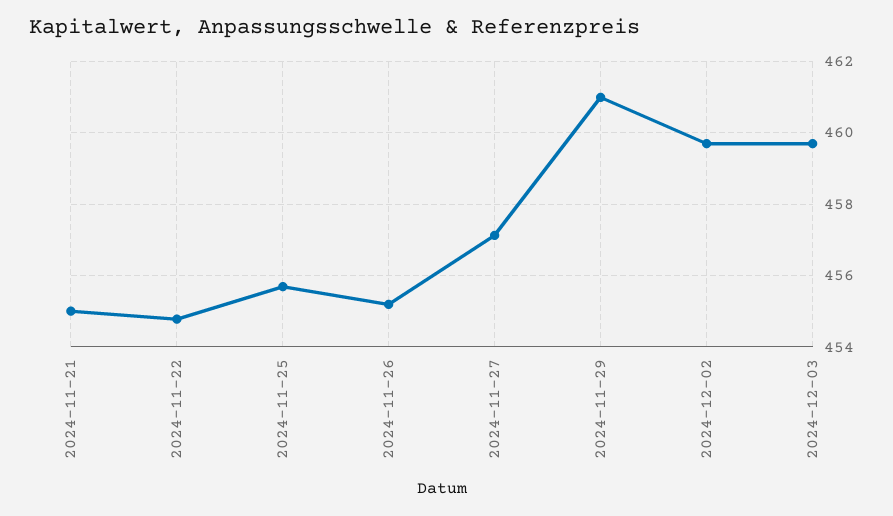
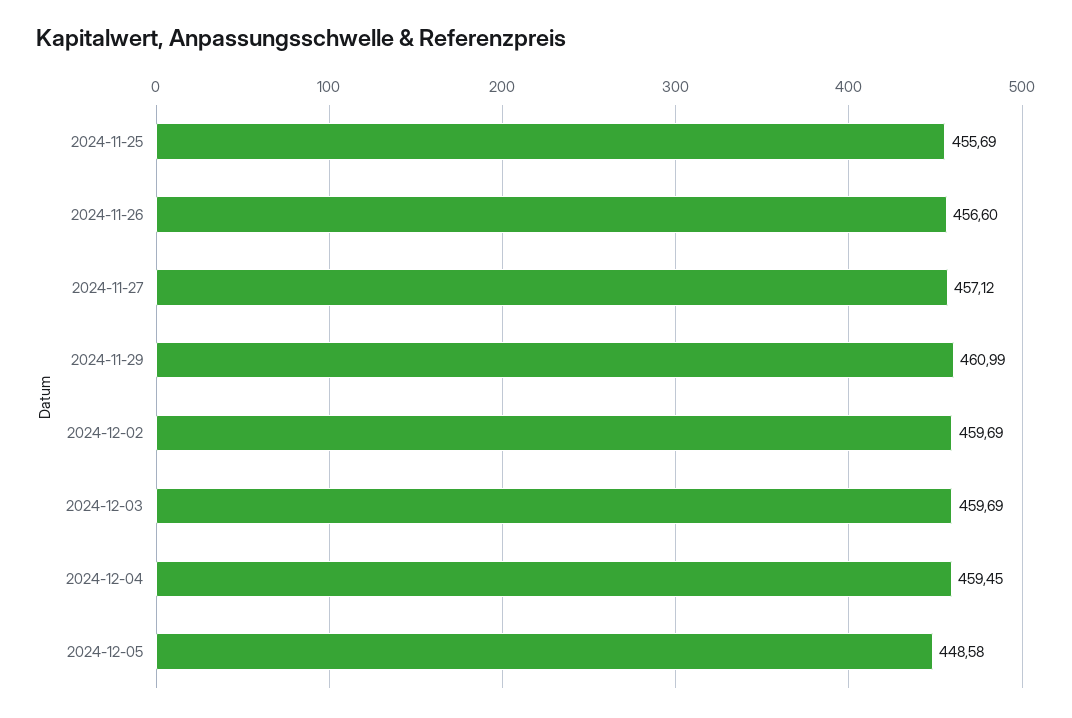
2024-11-21: 455 -> none
2024-11-22: 454.8 -> none
2024-11-26: 455.2 -> 456.6
2024-12-04: none -> 459.45
2024-12-05: none -> 448.58

